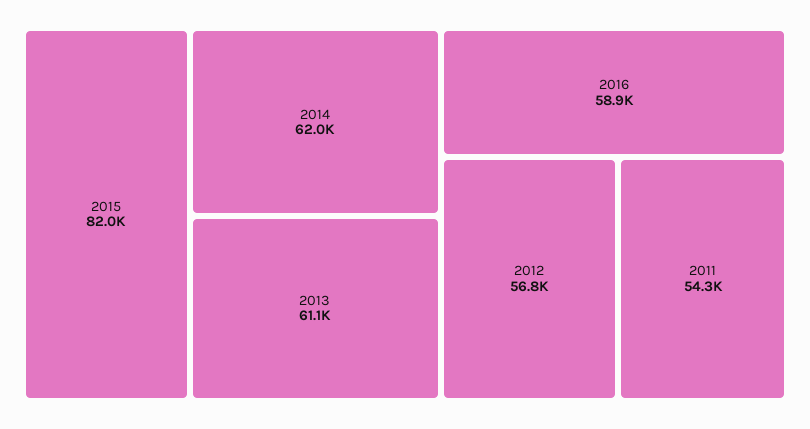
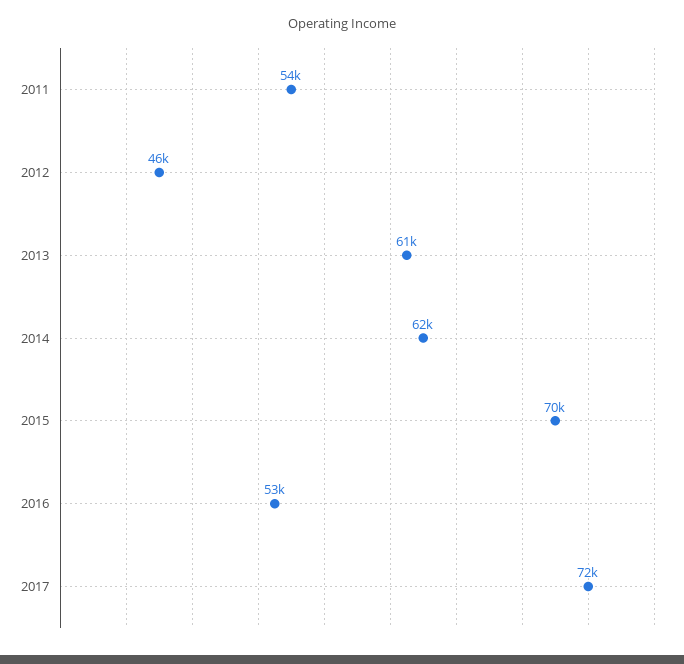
2015: 82000 -> 70000
2016: 58900 -> 53000
2012: 56800 -> 46000
2017: none -> 72000

